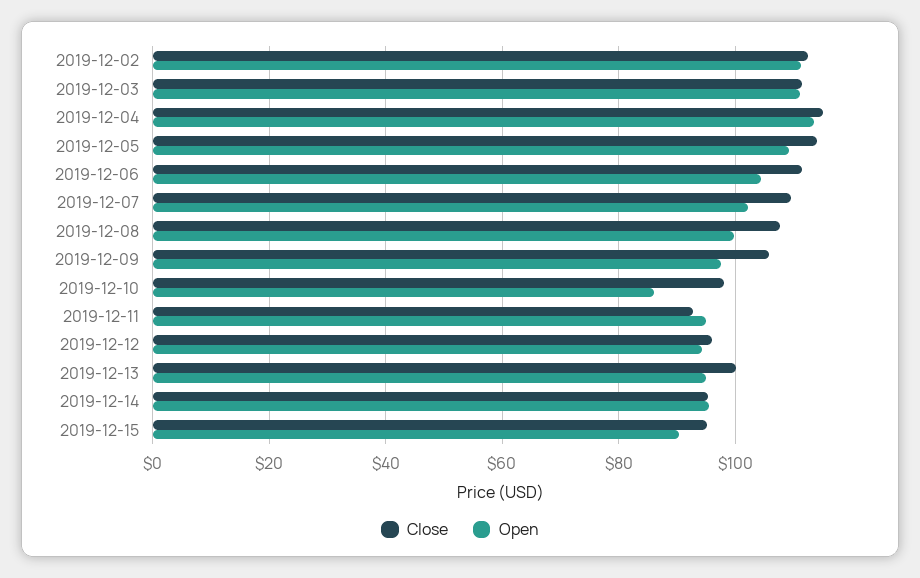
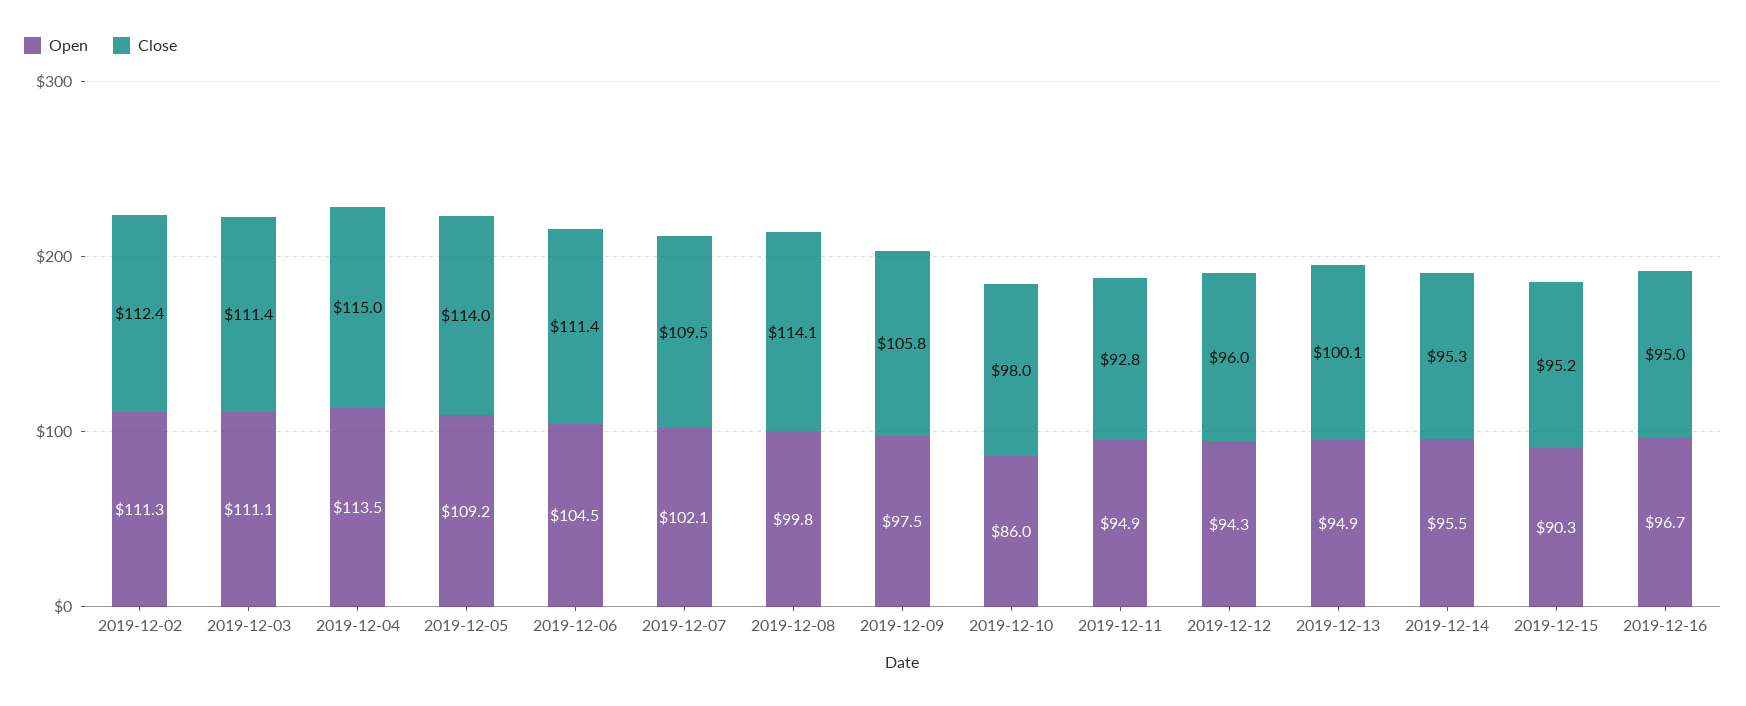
Close, 2019-12-08: 108 -> 114.1
Open, 2019-12-16: none -> 96.7
Close, 2019-12-16: none -> 95

